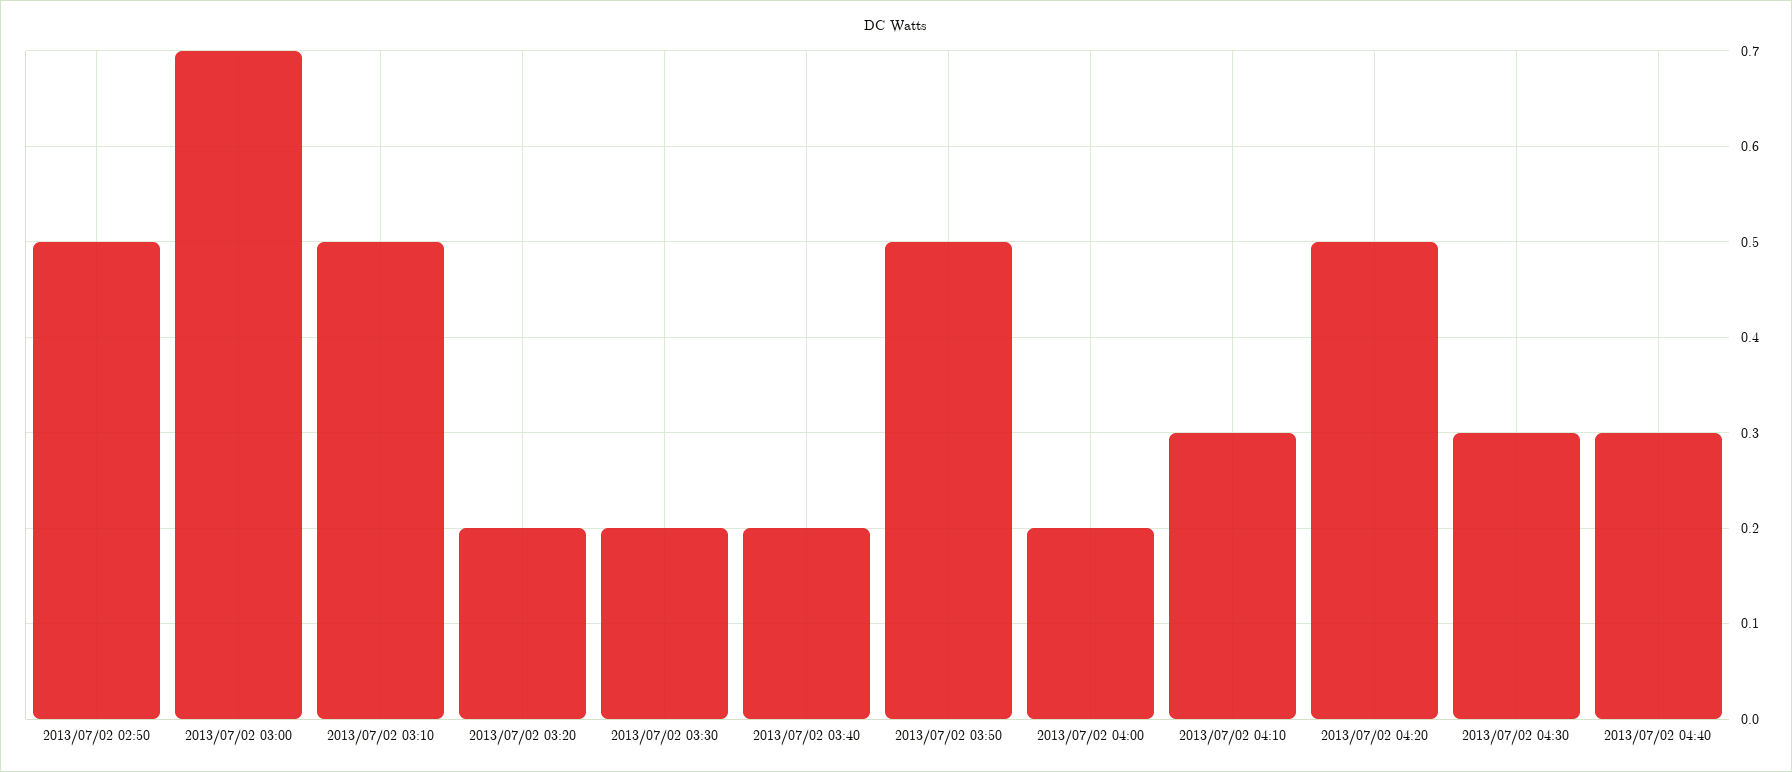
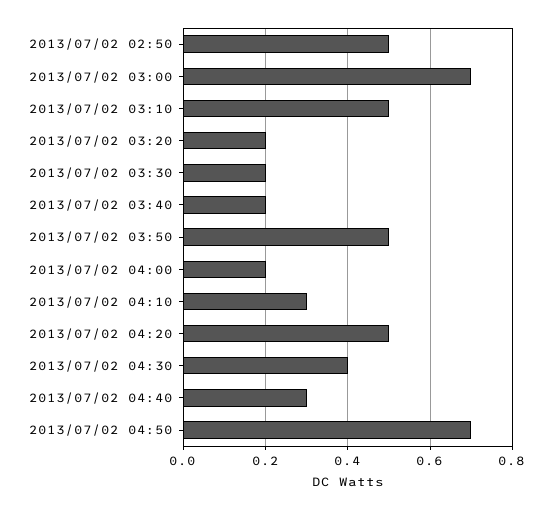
2013/07/02 04:30: 0.3 -> 0.4
2013/07/02 04:50: none -> 0.7

